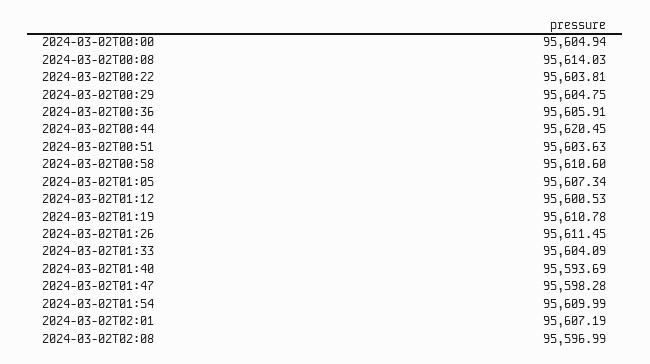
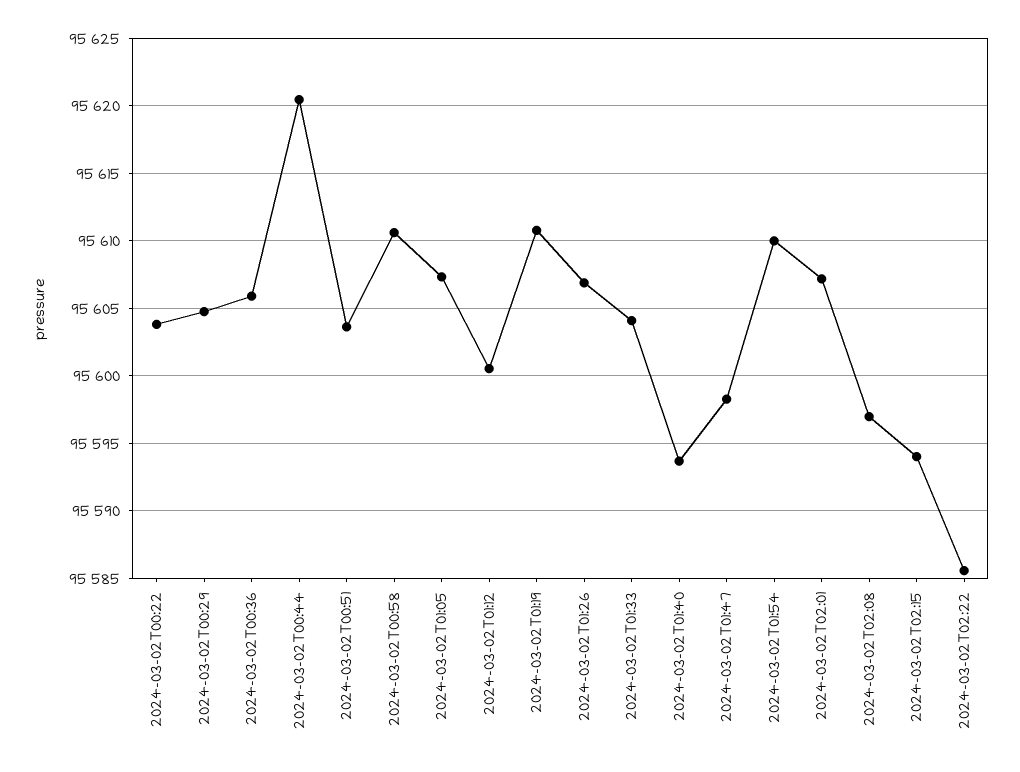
2024-03-02T00:00: 95604.94 -> none
2024-03-02T00:08: 95614.03 -> none
2024-03-02T01:26: 95611.45 -> 95607
2024-03-02T02:15: none -> 95594
2024-03-02T02:22: none -> 95585.5

